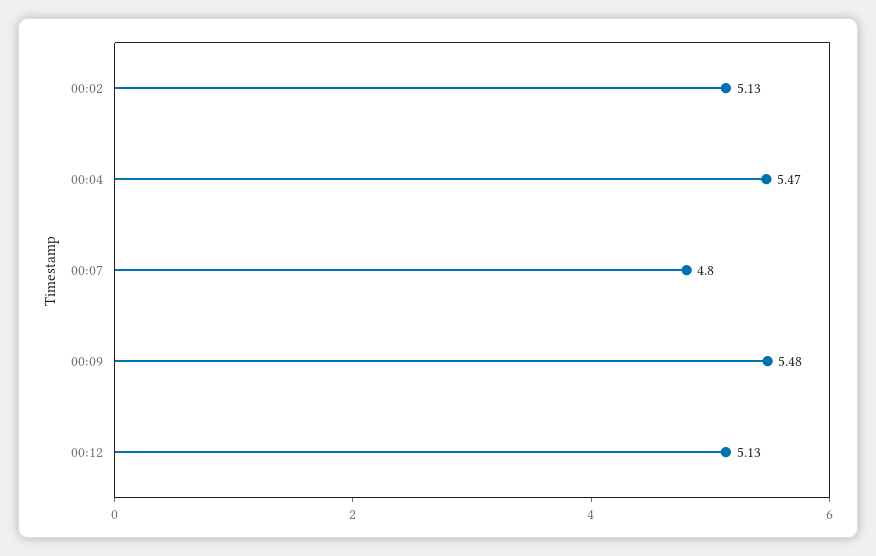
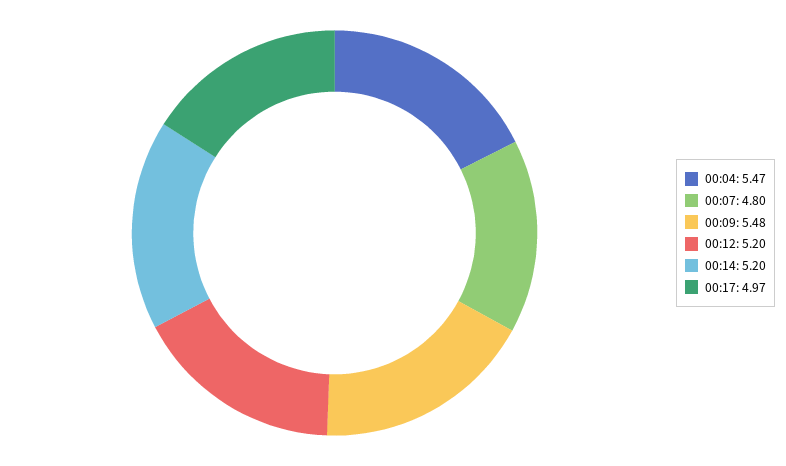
00:02: 5.13 -> none
00:12: 5.13 -> 5.2
00:14: none -> 5.2
00:17: none -> 4.97

